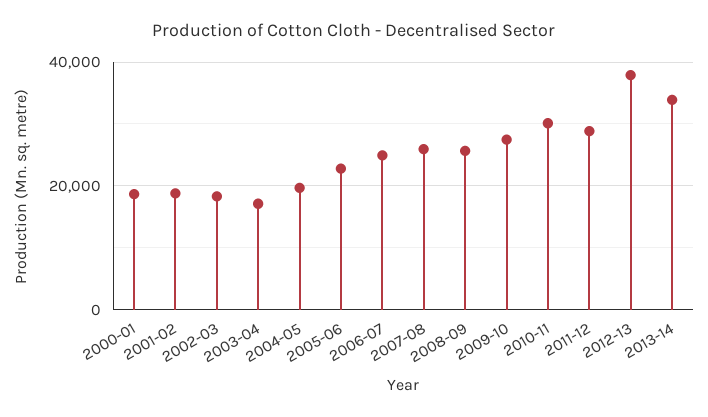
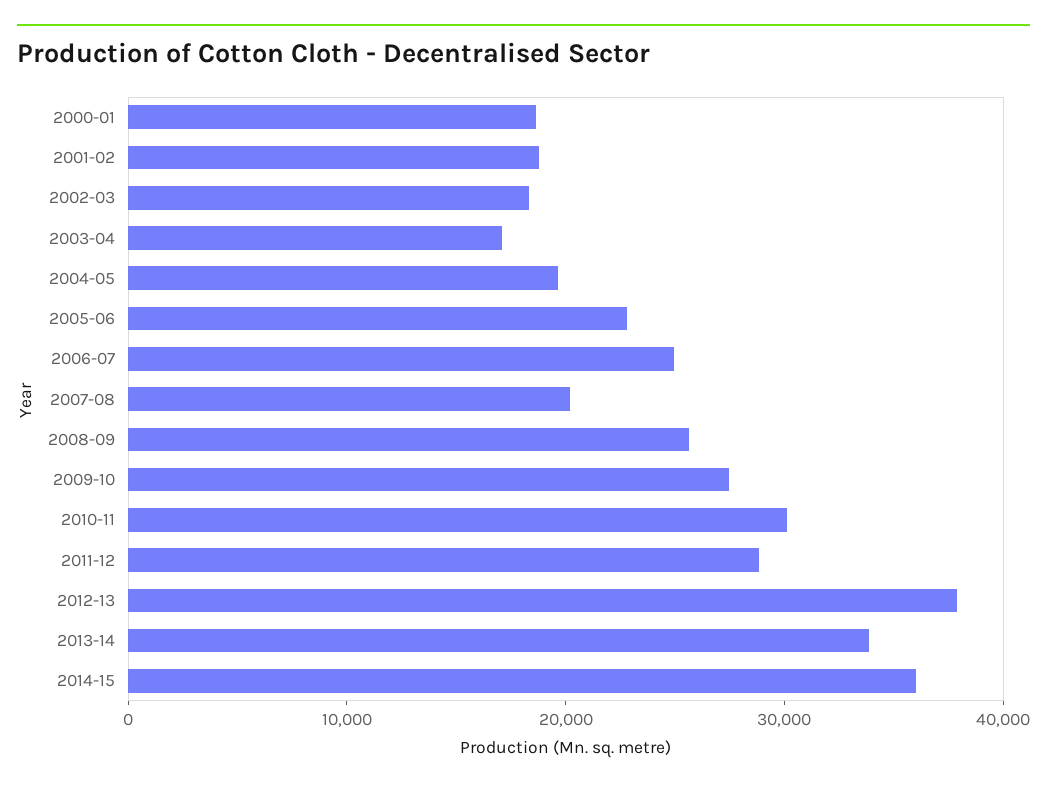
2007-08: 26000 -> 20000
2014-15: none -> 36000

